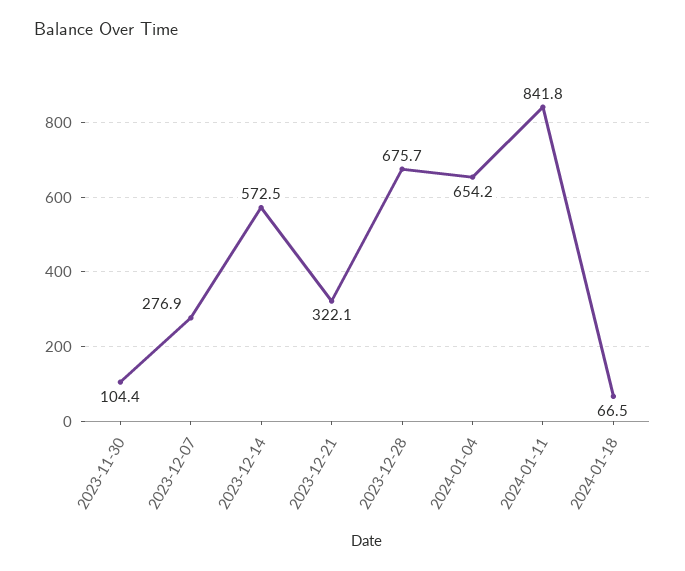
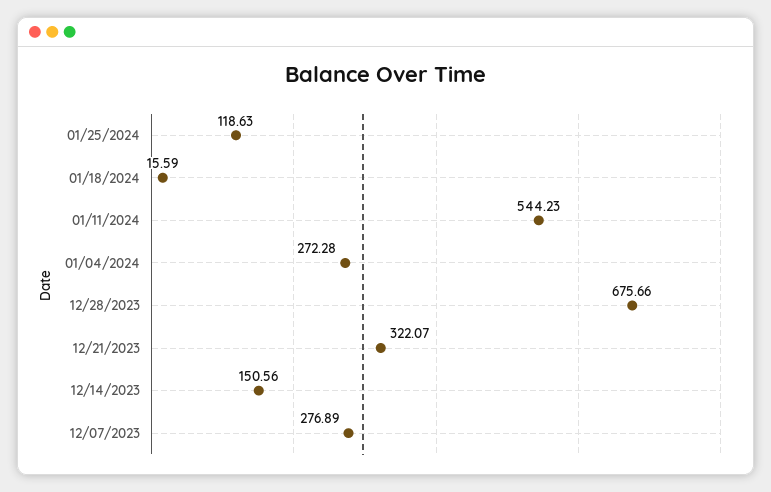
2023-11-30: 104.4 -> none
2023-12-14: 572.5 -> 150.56
2024-01-04: 654.2 -> 272.28
2024-01-11: 841.8 -> 544.23
2024-01-18: 66.5 -> 15.59
01/25/2024: none -> 118.63

